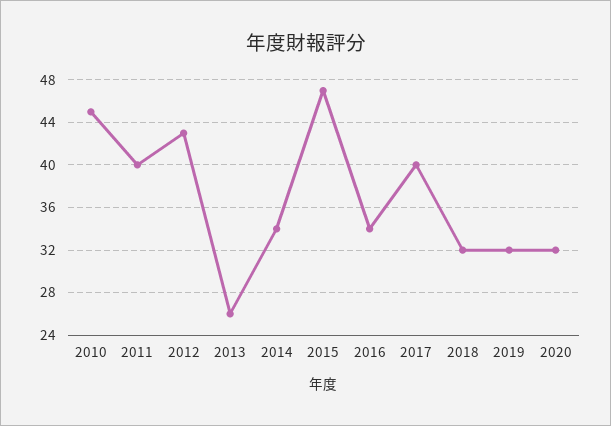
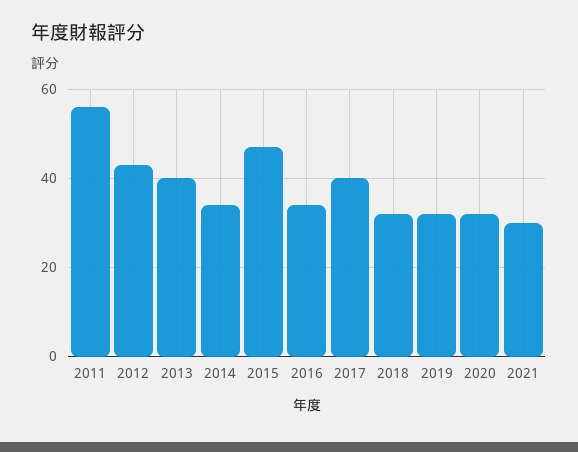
2010: 45 -> none
2011: 40 -> 55
2013: 26 -> 40
2021: none -> 30

